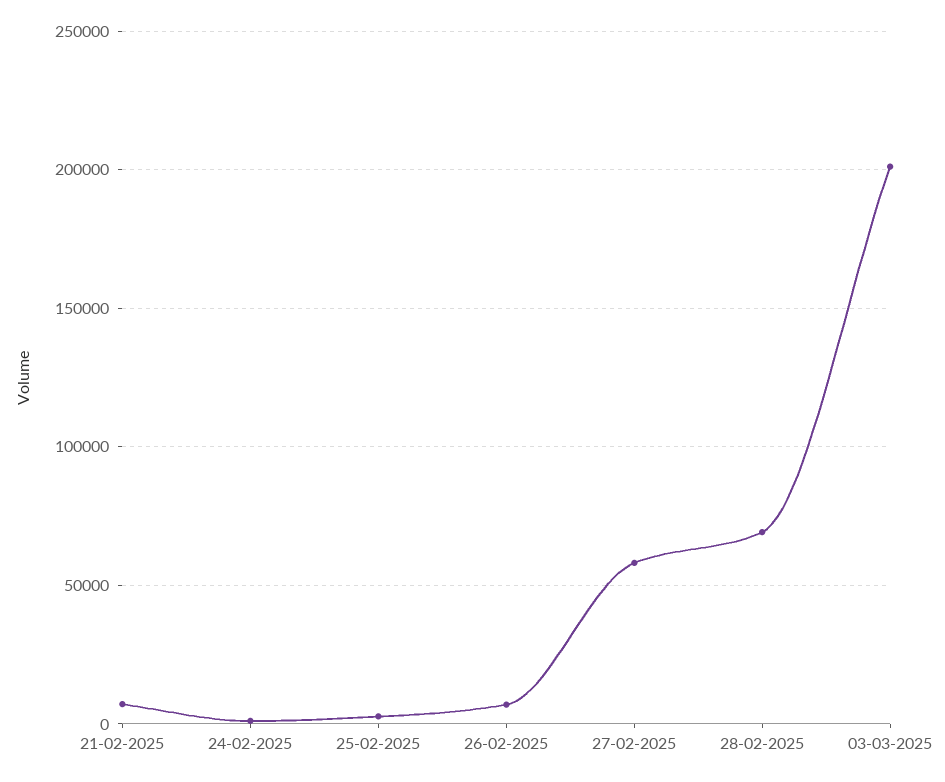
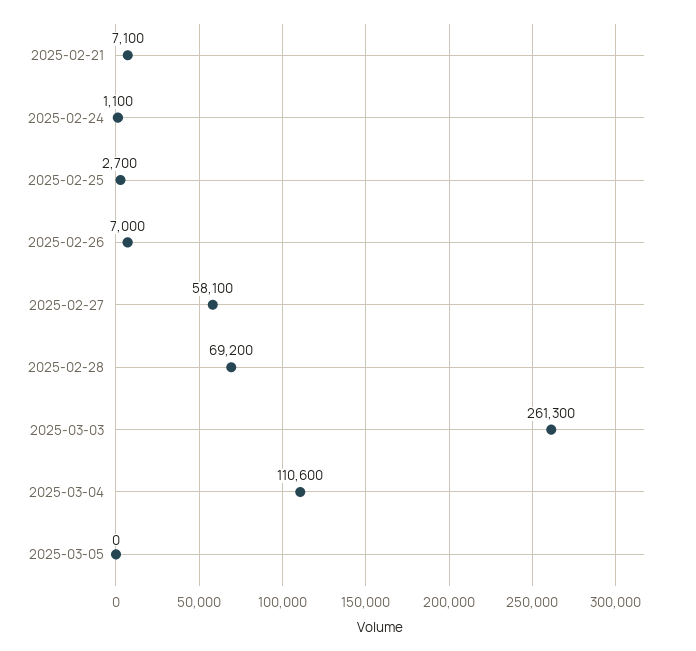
03-03-2025: 200000 -> 261300
2025-03-04: none -> 110600
2025-03-05: none -> 0

